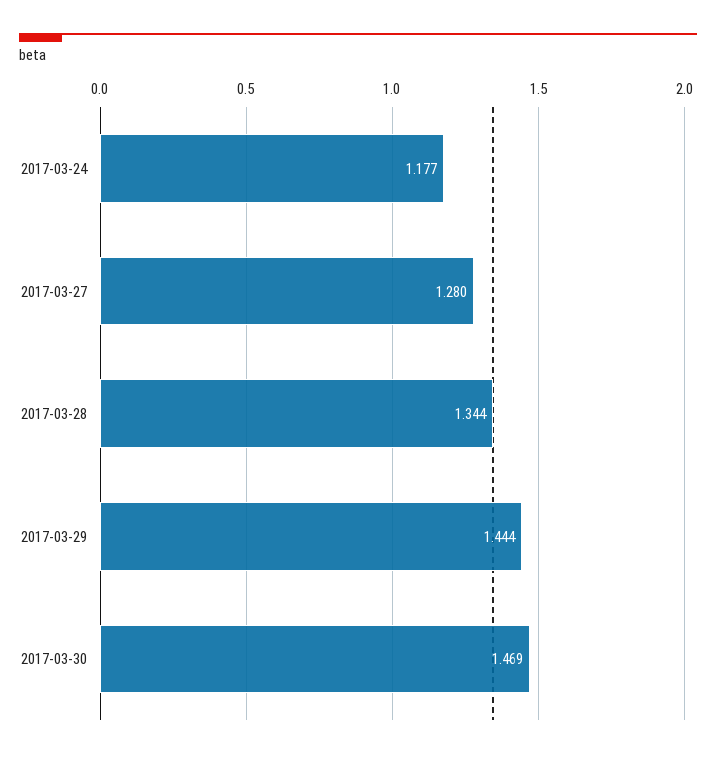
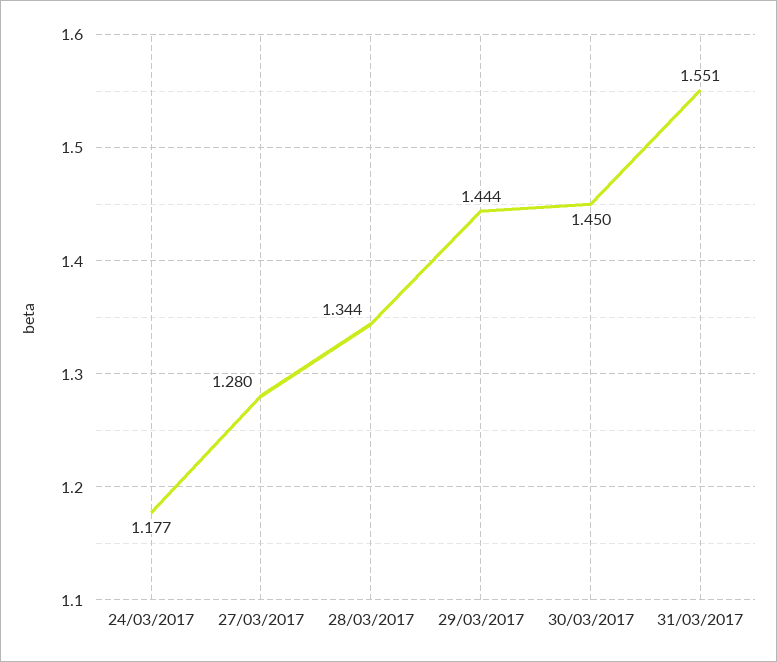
2017-03-30: 1.469 -> 1.45
31/03/2017: none -> 1.551

